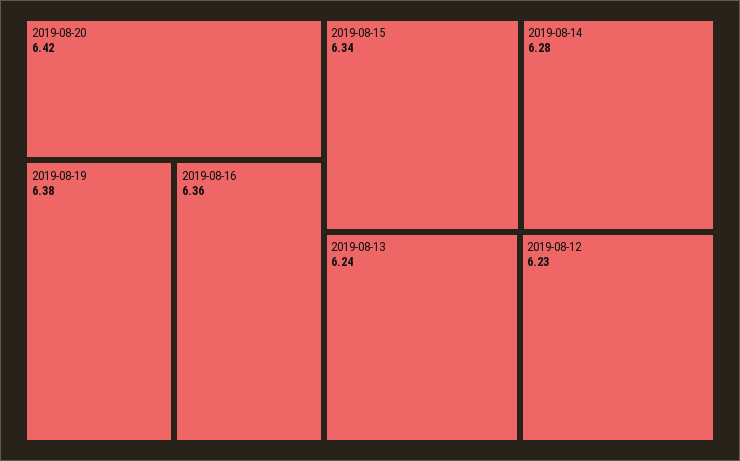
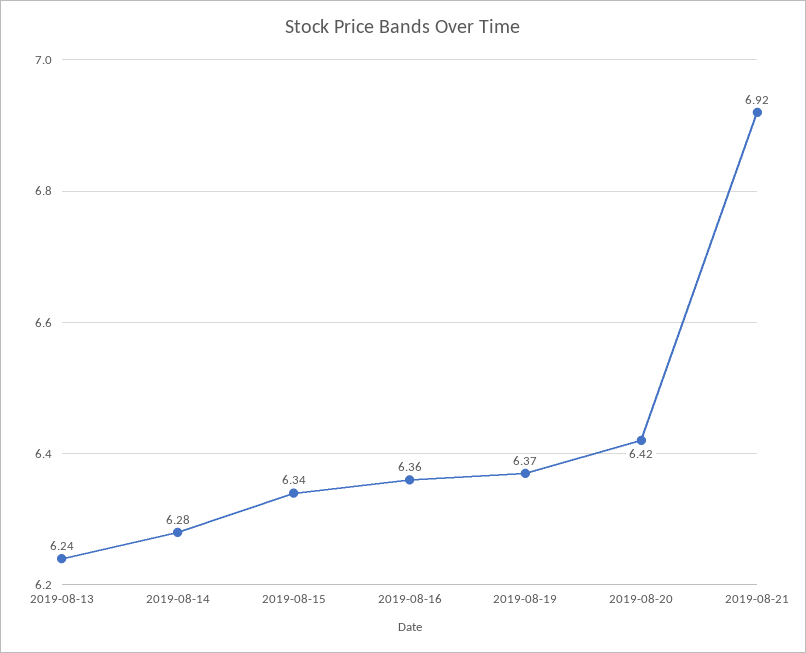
2019-08-19: 6.38 -> 6.37
2019-08-12: 6.23 -> none
2019-08-21: none -> 6.92

